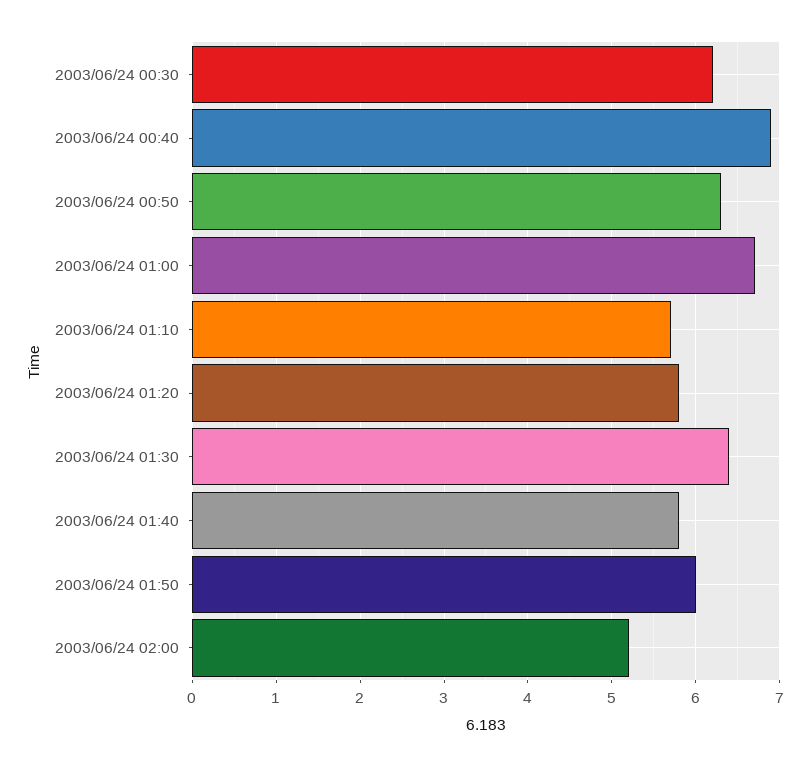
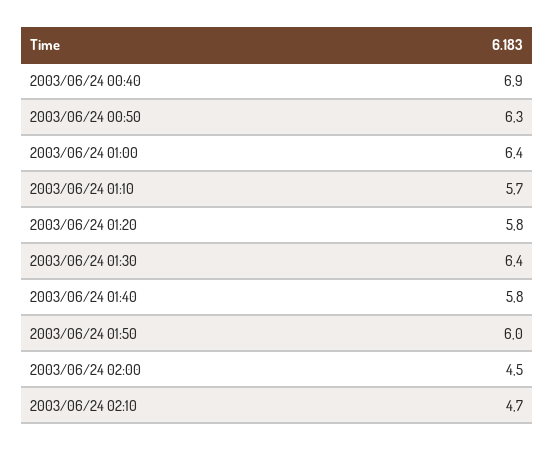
2003/06/24 00:30: 6.2 -> none
2003/06/24 01:00: 6.7 -> 6.4
2003/06/24 02:00: 5.2 -> 4.5
2003/06/24 02:10: none -> 4.7

